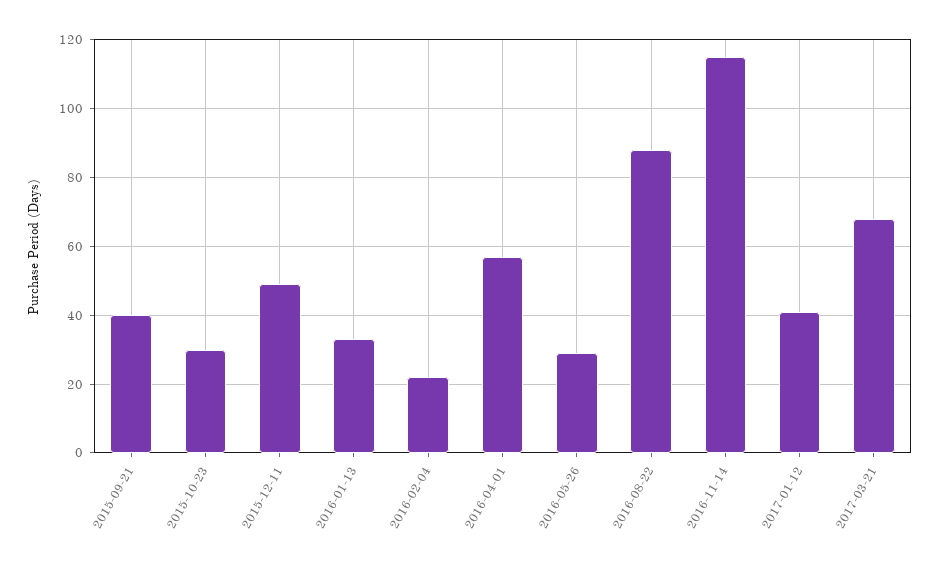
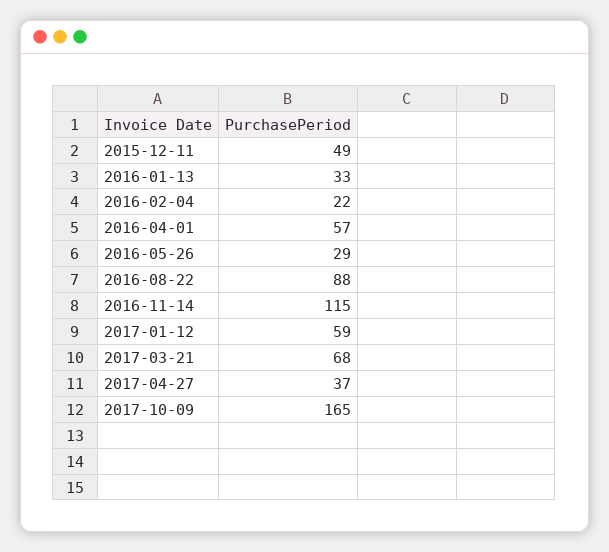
2015-09-21: 40 -> none
2015-10-23: 30 -> none
2017-01-12: 40 -> 59
2017-04-27: none -> 37
2017-10-09: none -> 165

